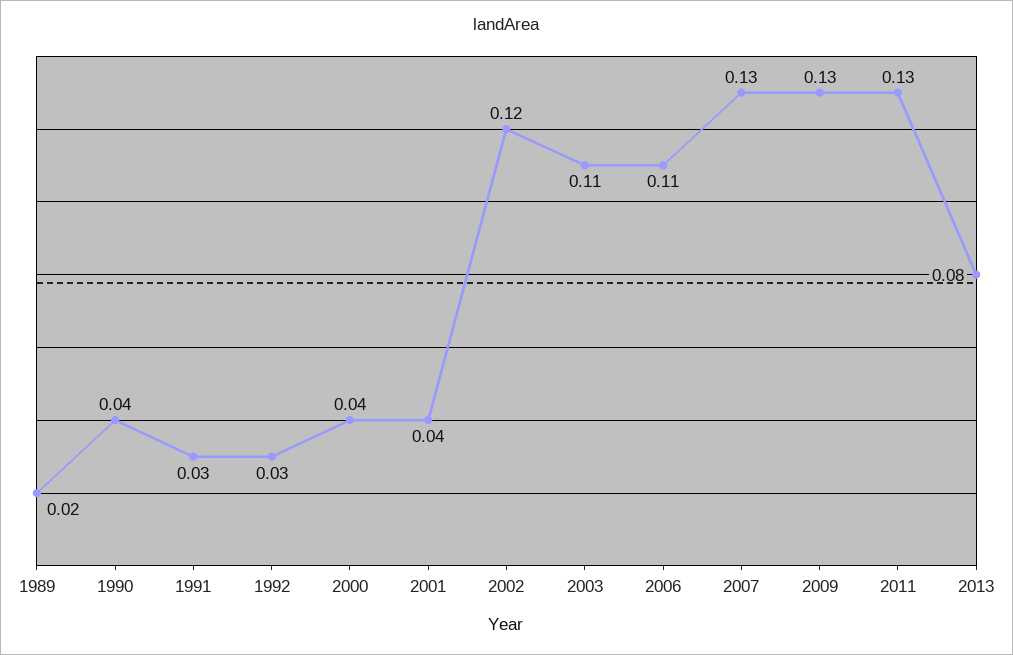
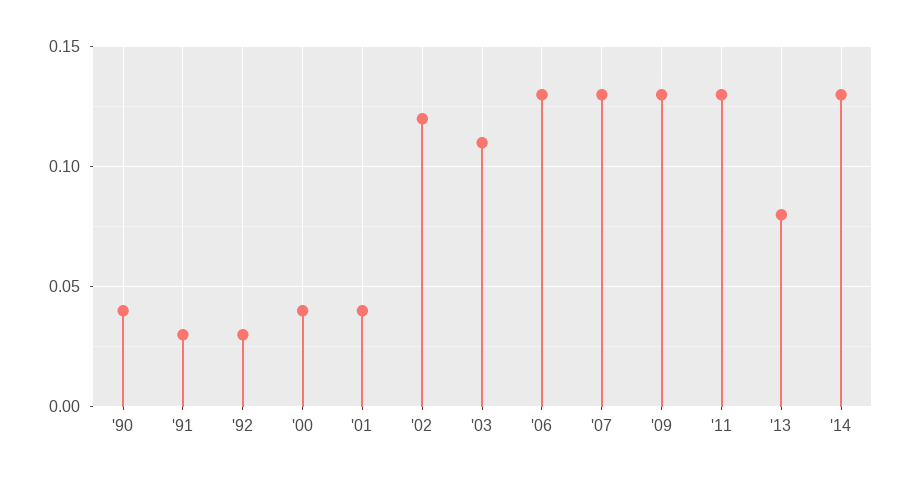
1989: 0.02 -> none
2006: 0.11 -> 0.13
'14: none -> 0.13

